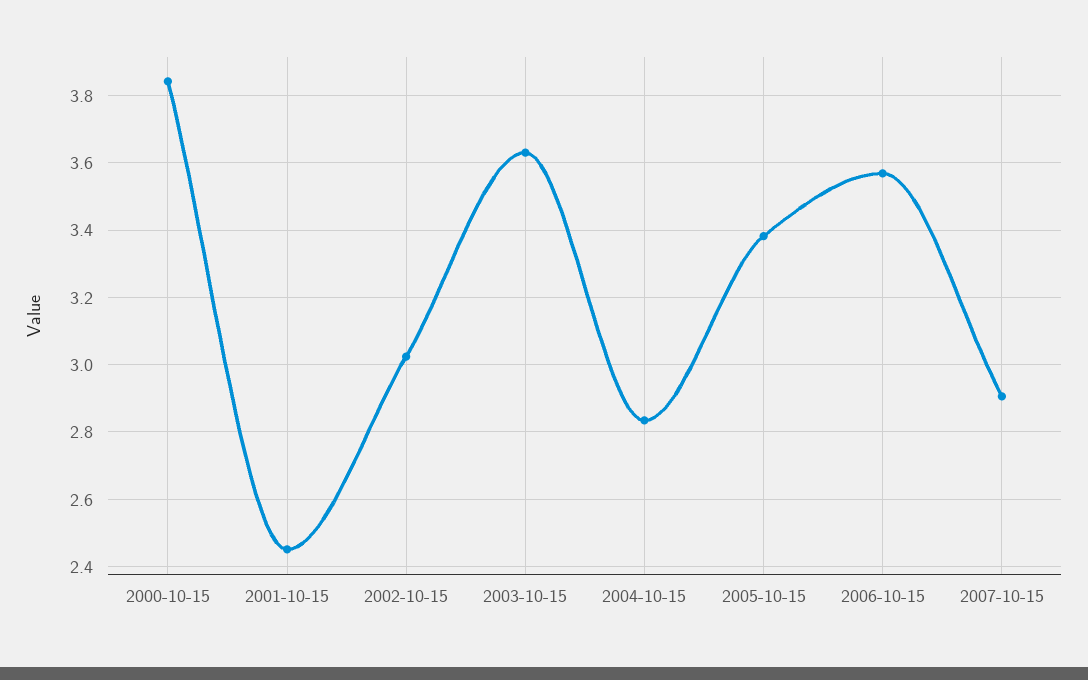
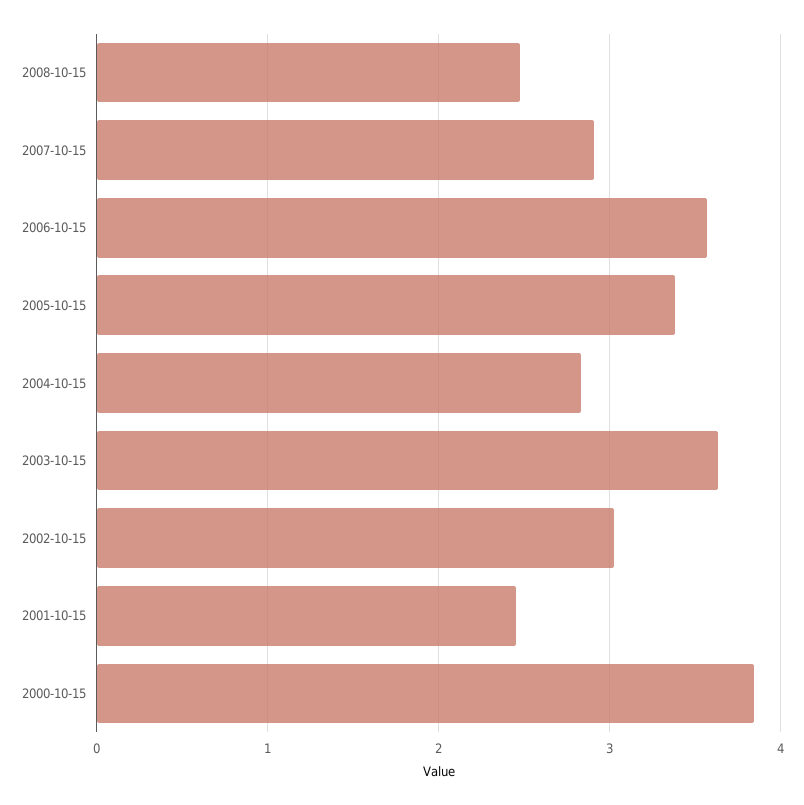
2008-10-15: none -> 2.5

